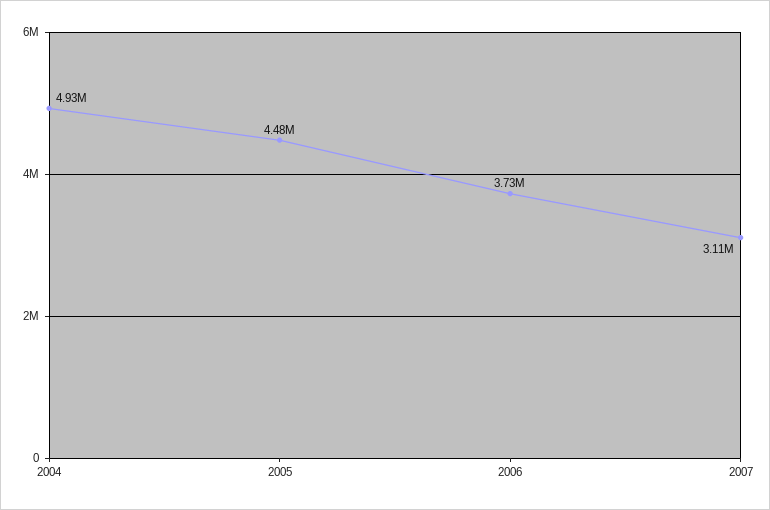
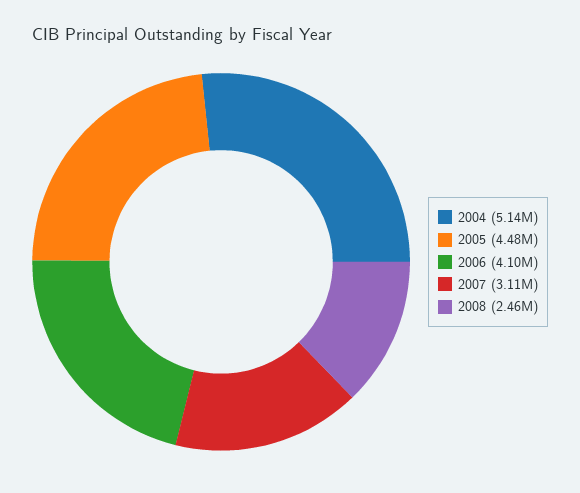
2004: 4930000 -> 5140000
2006: 3730000 -> 4100000
2008: none -> 2460000

